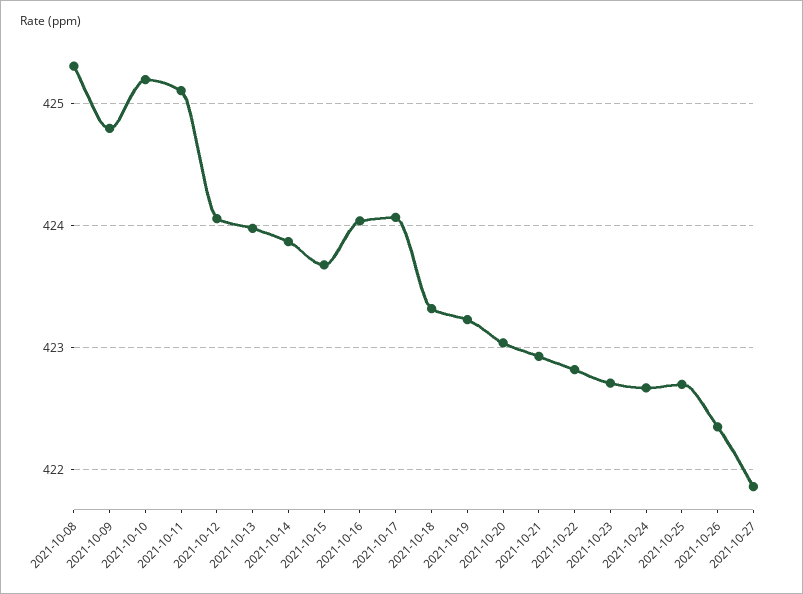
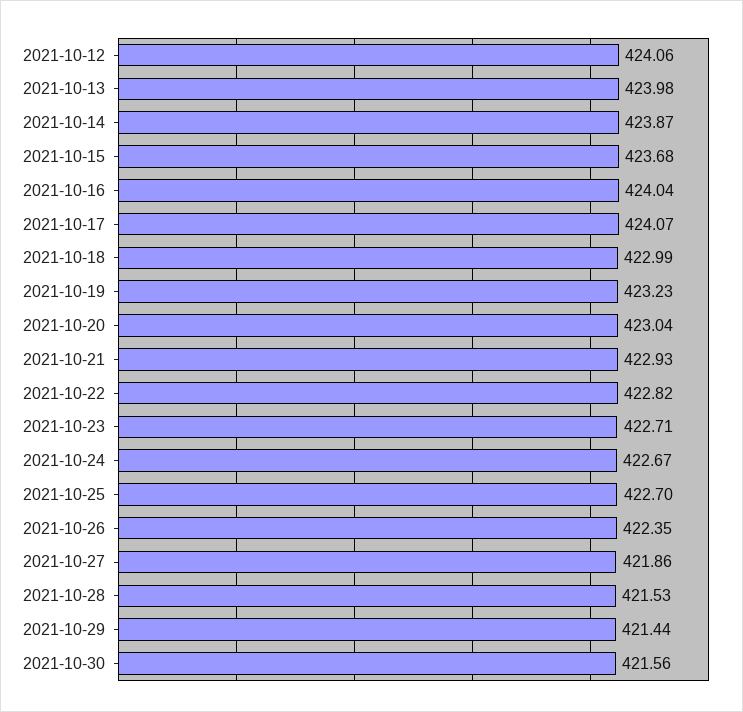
2021-10-08: 425.3 -> none
2021-10-09: 424.8 -> none
2021-10-10: 425.2 -> none
2021-10-11: 425.1 -> none
2021-10-18: 423.3 -> 422.99
2021-10-28: none -> 421.53
2021-10-29: none -> 421.44
2021-10-30: none -> 421.56

